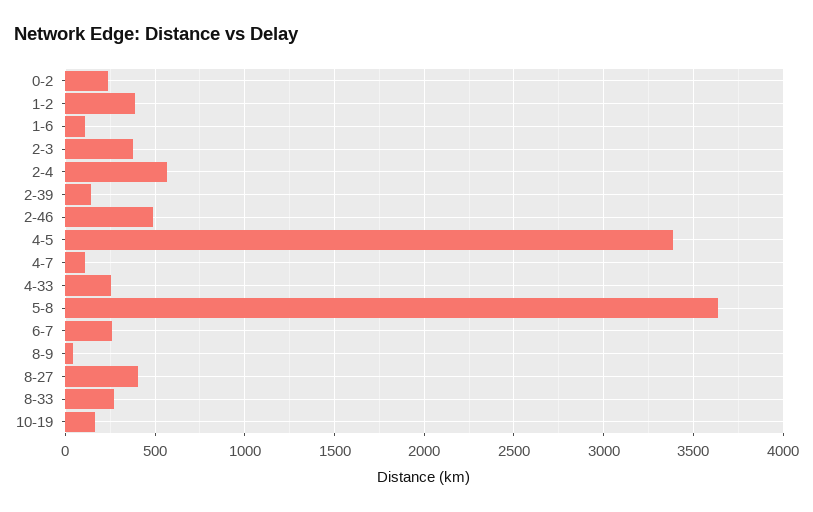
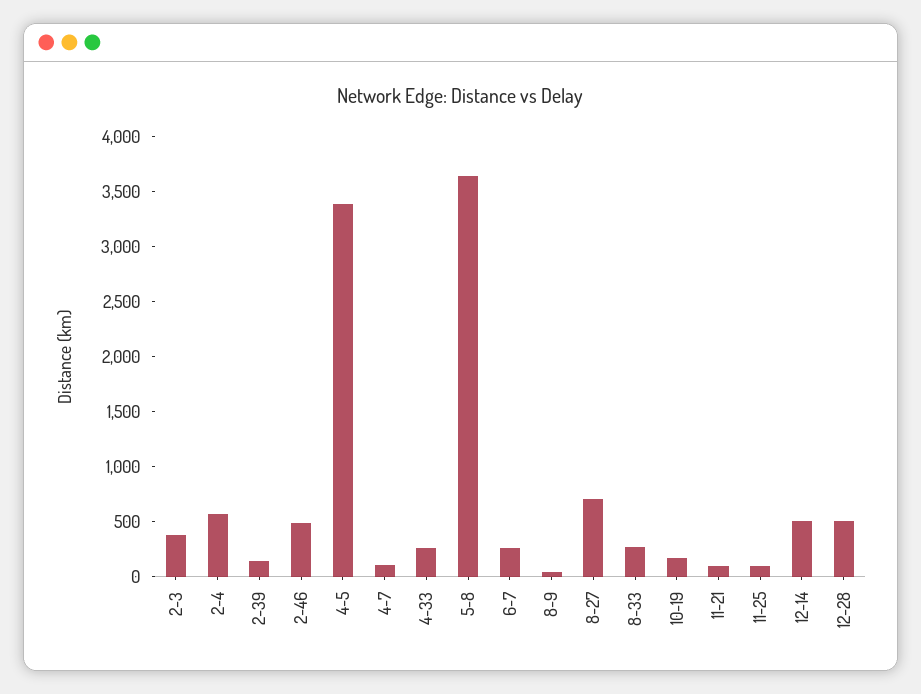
0-2: 250 -> none
1-2: 400 -> none
1-6: 100 -> none
8-27: 400 -> 700
11-21: none -> 100
11-25: none -> 100
12-14: none -> 500
12-28: none -> 500

